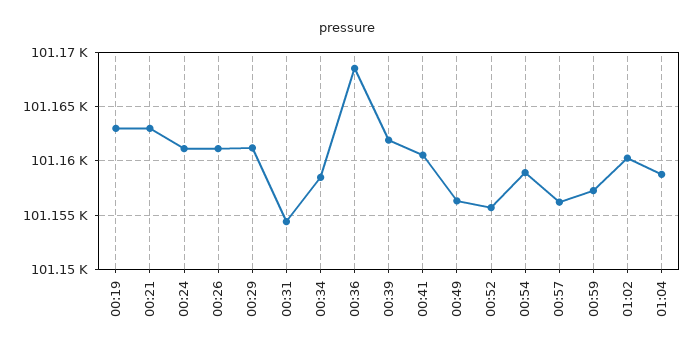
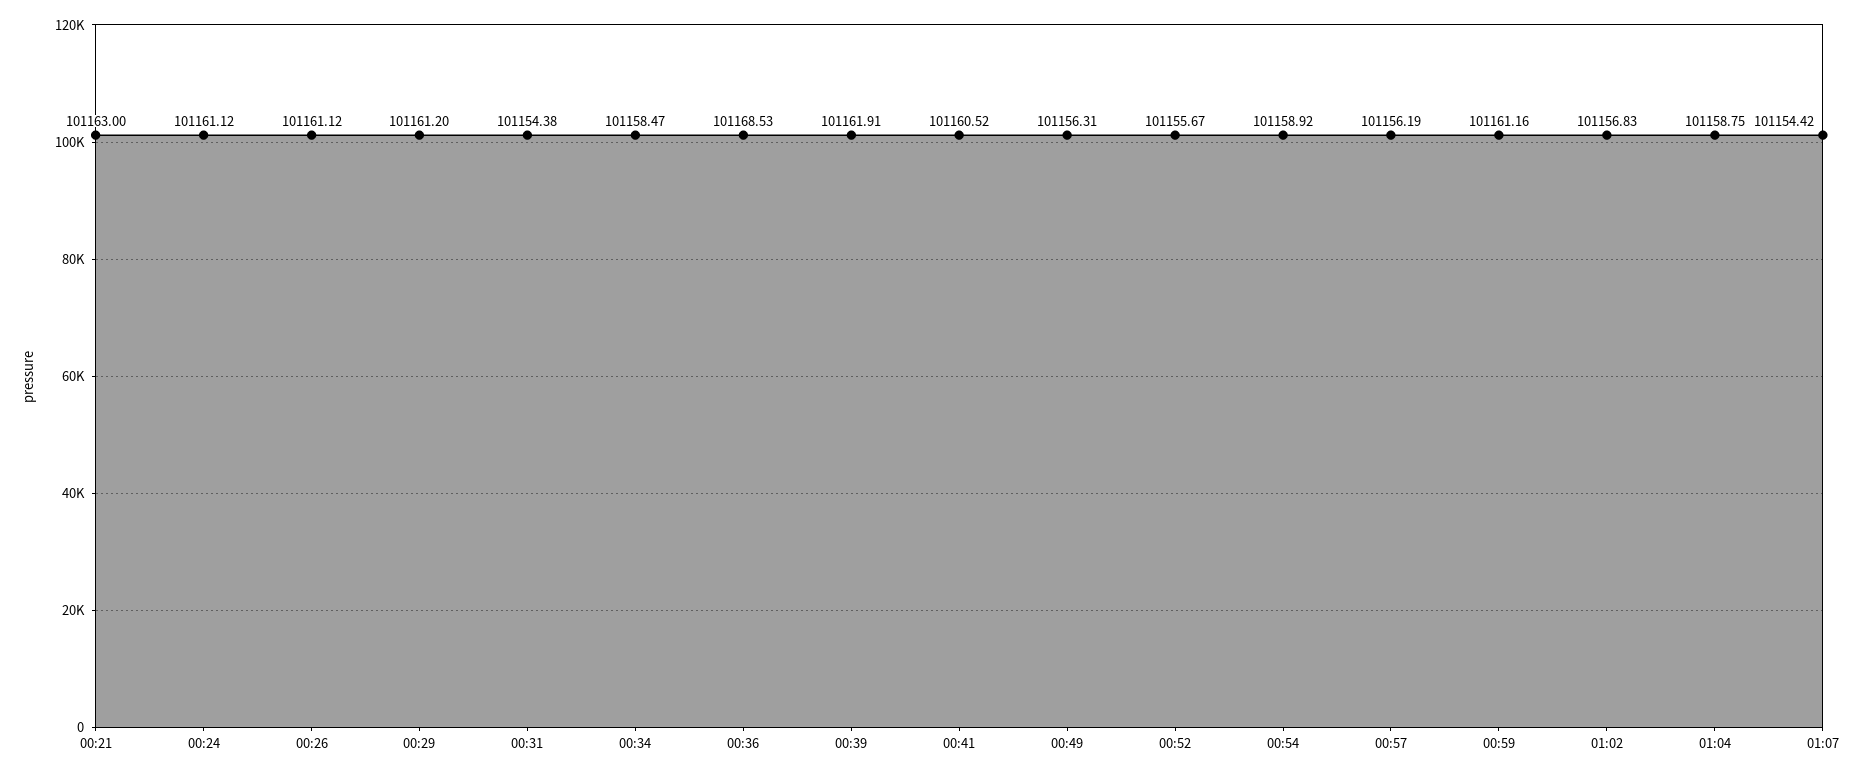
00:19: 101163 -> none
00:59: 101157 -> 101161.16
01:02: 101160 -> 101156.83
01:07: none -> 101154.42

